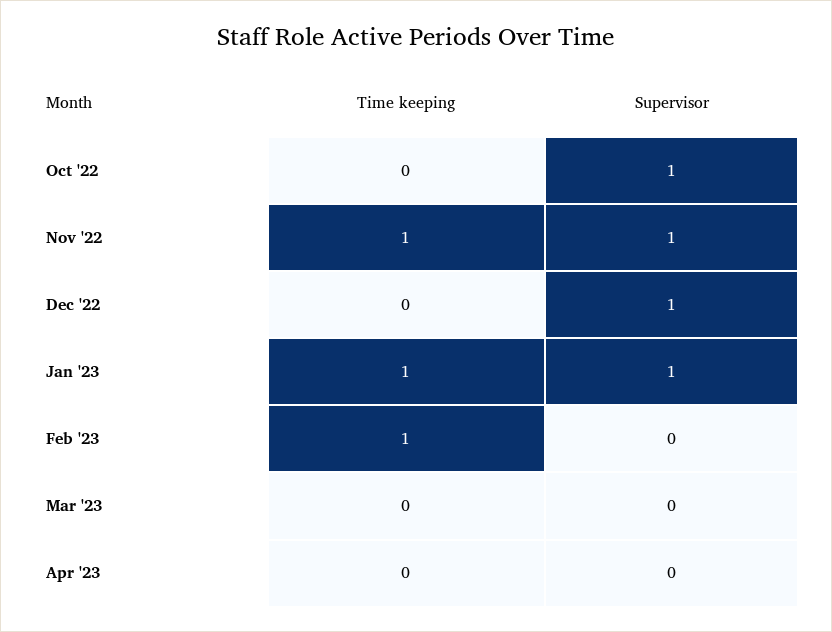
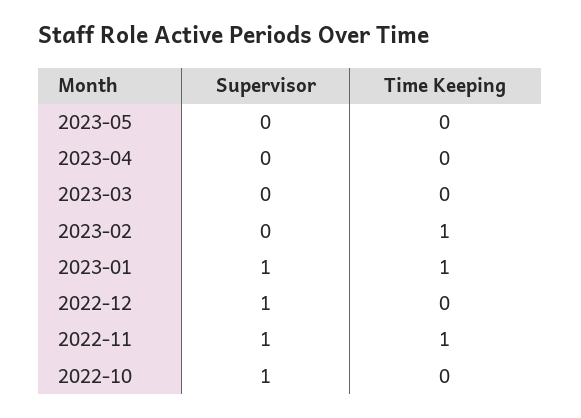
Supervisor, 2023-05: none -> 0
Time keeping, 2023-05: none -> 0

